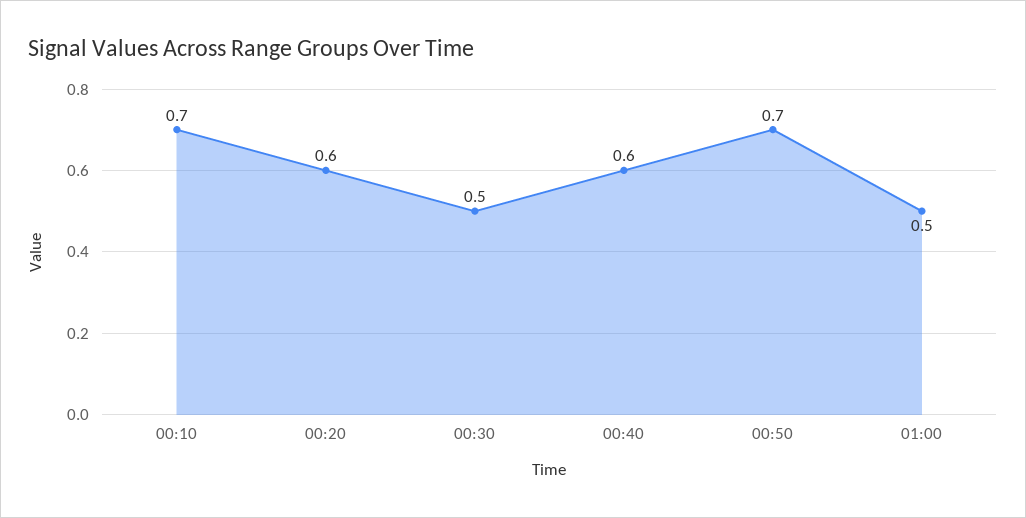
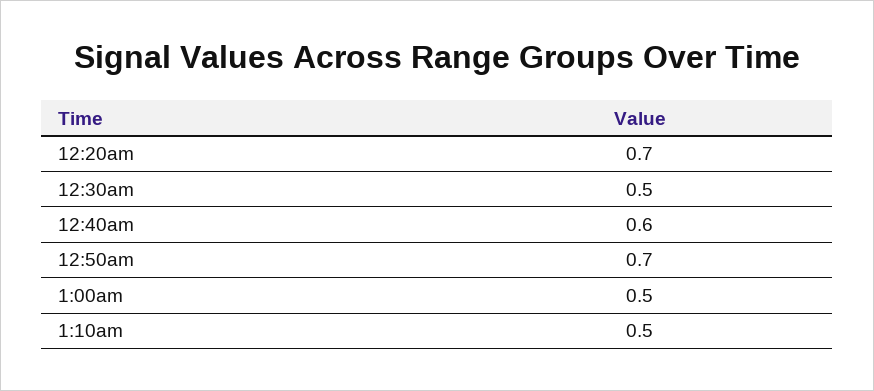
00:10: 0.7 -> none
00:20: 0.6 -> 0.7
1:10am: none -> 0.5

